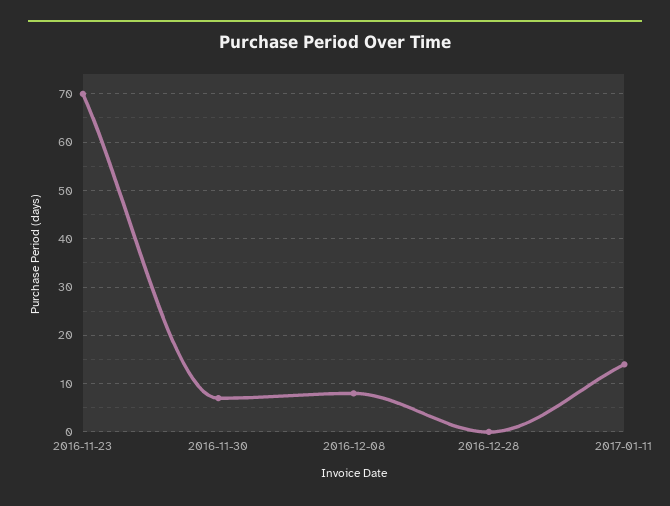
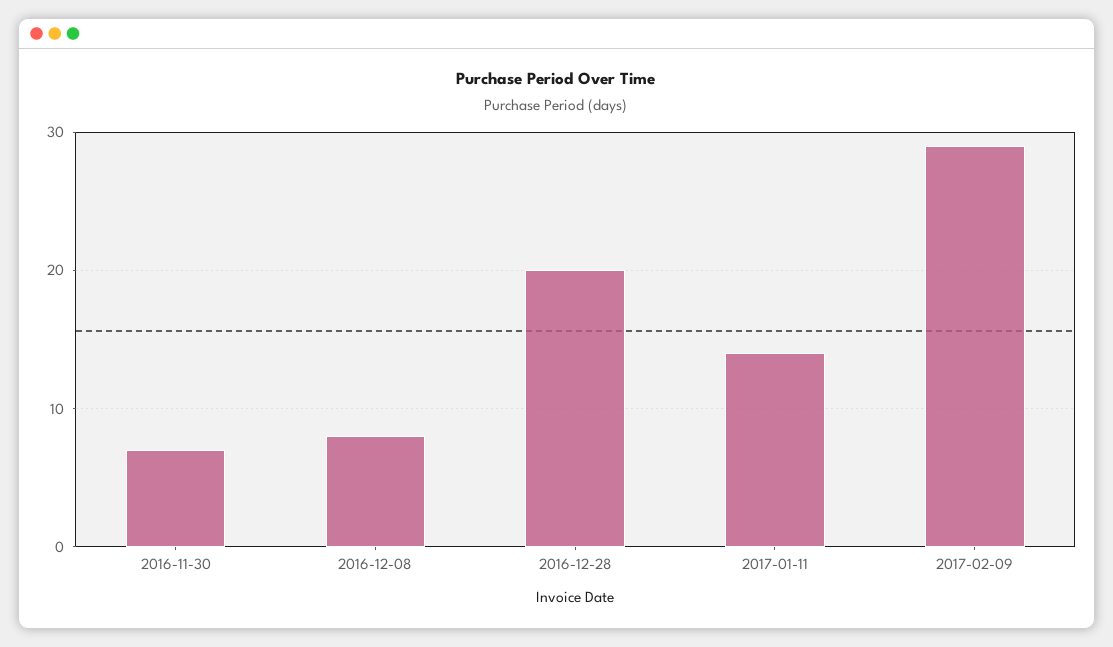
2016-11-23: 70 -> none
2016-12-28: 0 -> 20
2017-02-09: none -> 29

